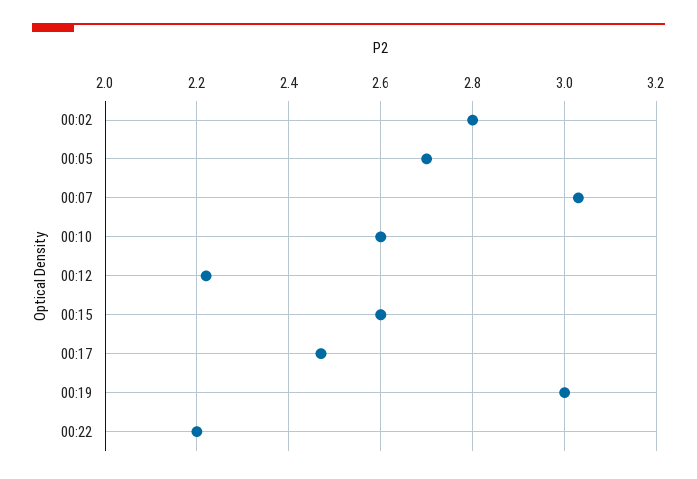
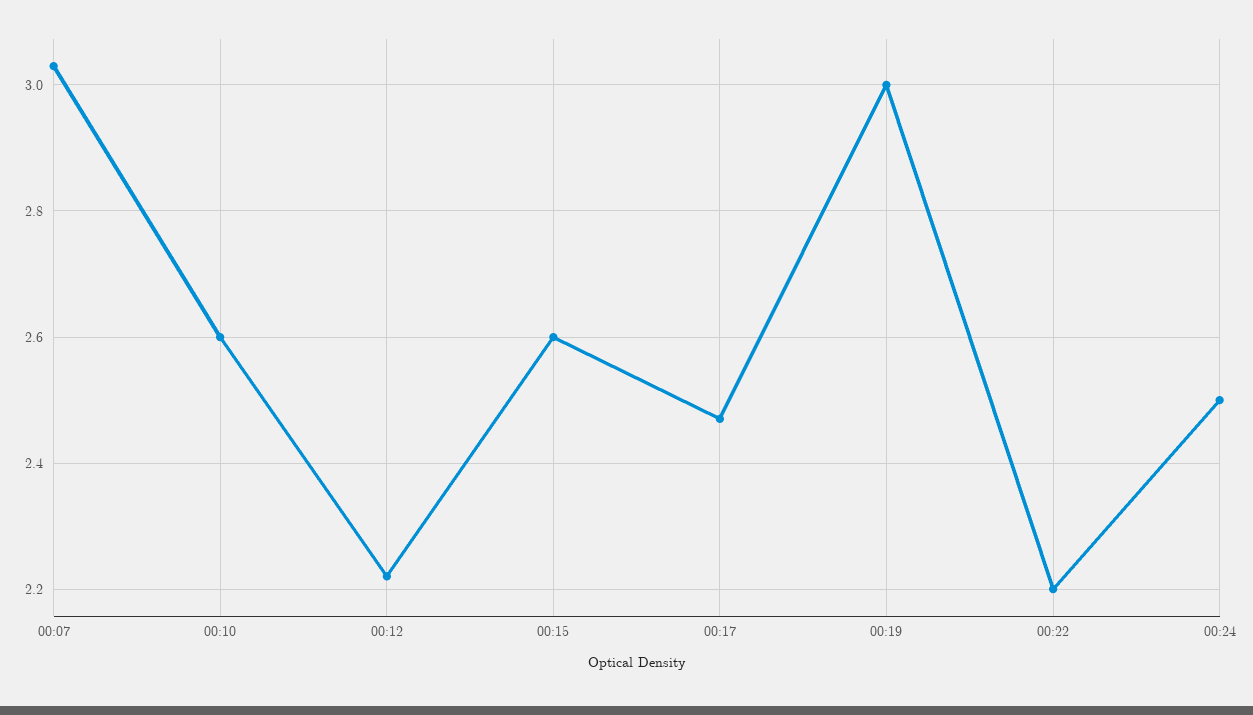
00:02: 2.8 -> none
00:05: 2.7 -> none
00:24: none -> 2.5

